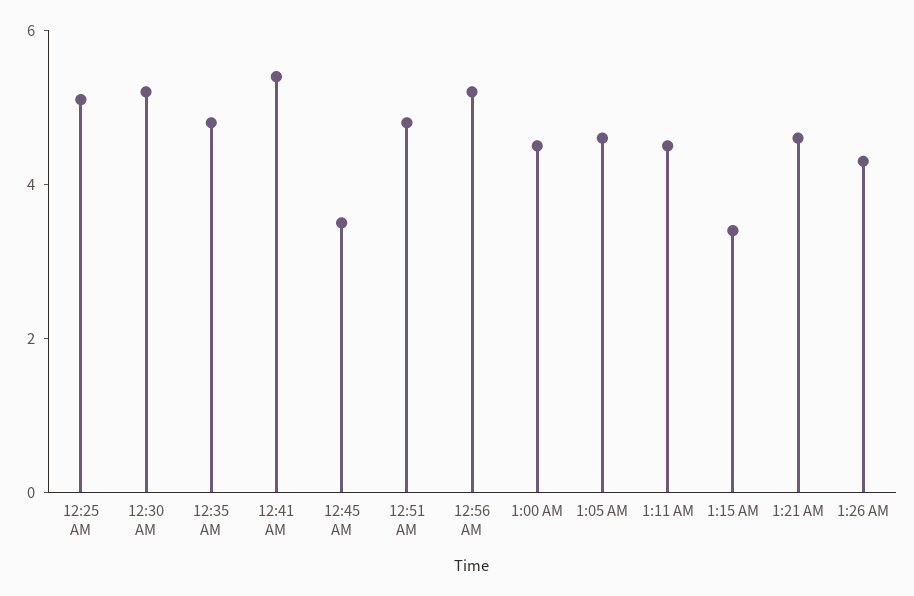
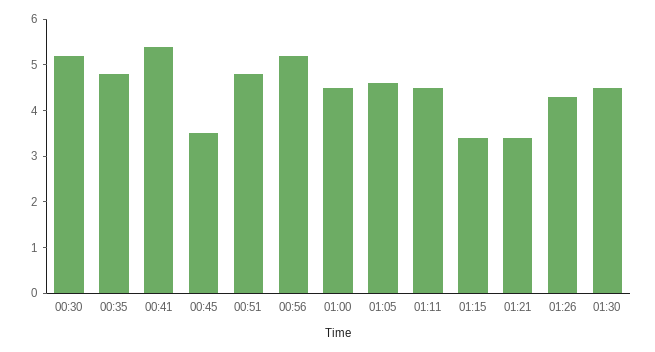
12:25 AM: 5 -> none
1:21 AM: 4.5 -> 3.5
01:30: none -> 4.5

